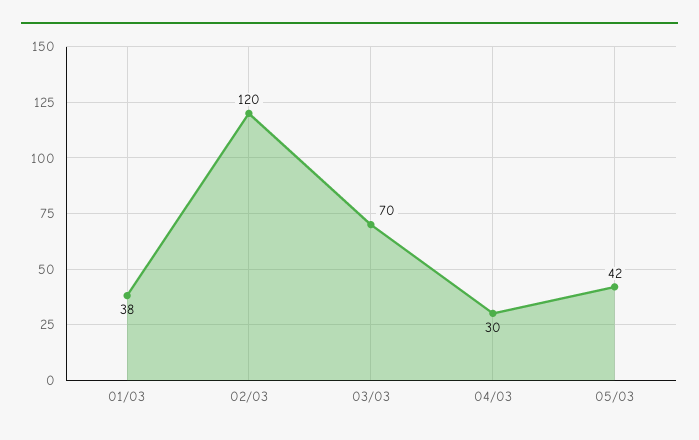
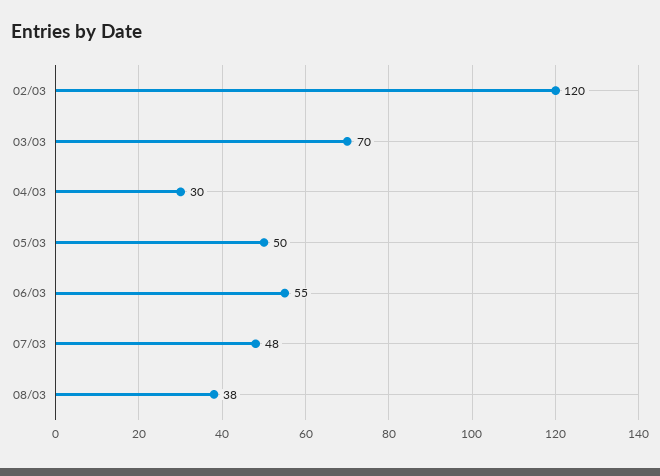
01/03: 38 -> none
05/03: 42 -> 50
06/03: none -> 55
07/03: none -> 48
08/03: none -> 38

